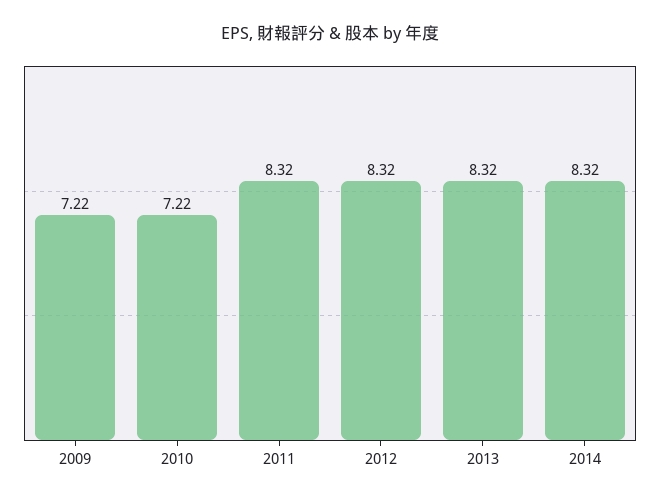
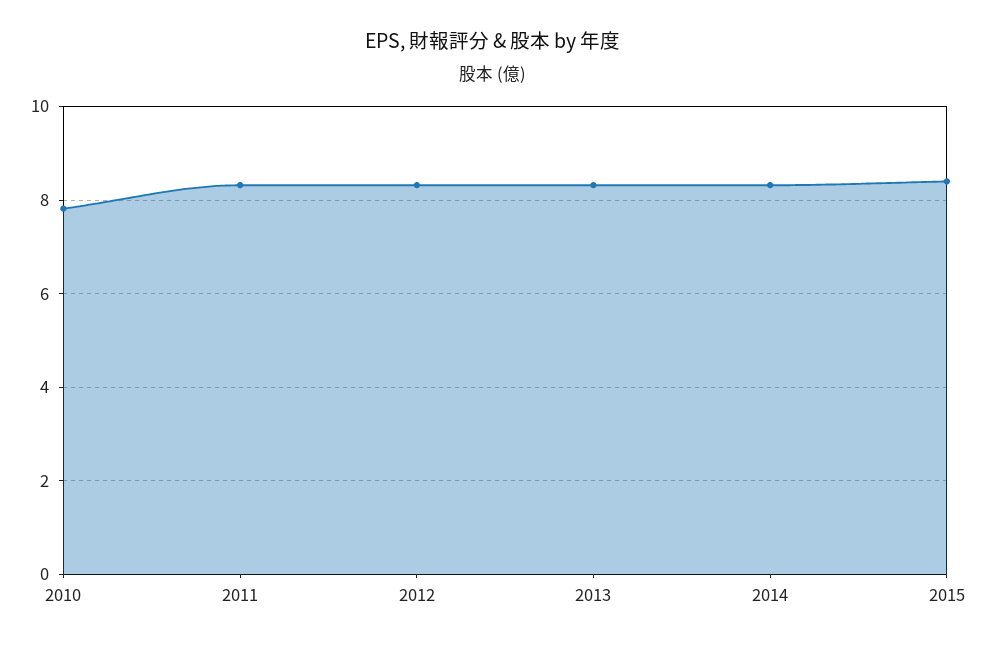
2009: 7.22 -> none
2010: 7.22 -> 7.8
2015: none -> 8.4

